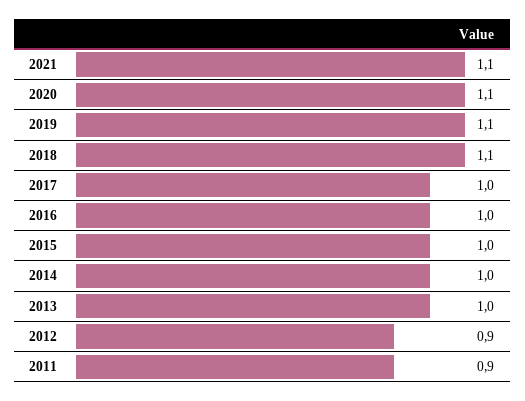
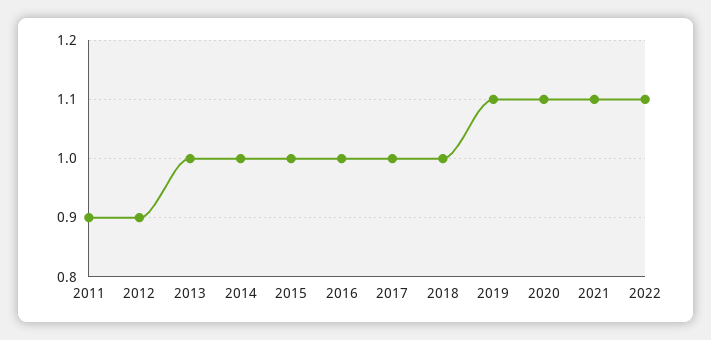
2018: 1.1 -> 1
2022: none -> 1.1

